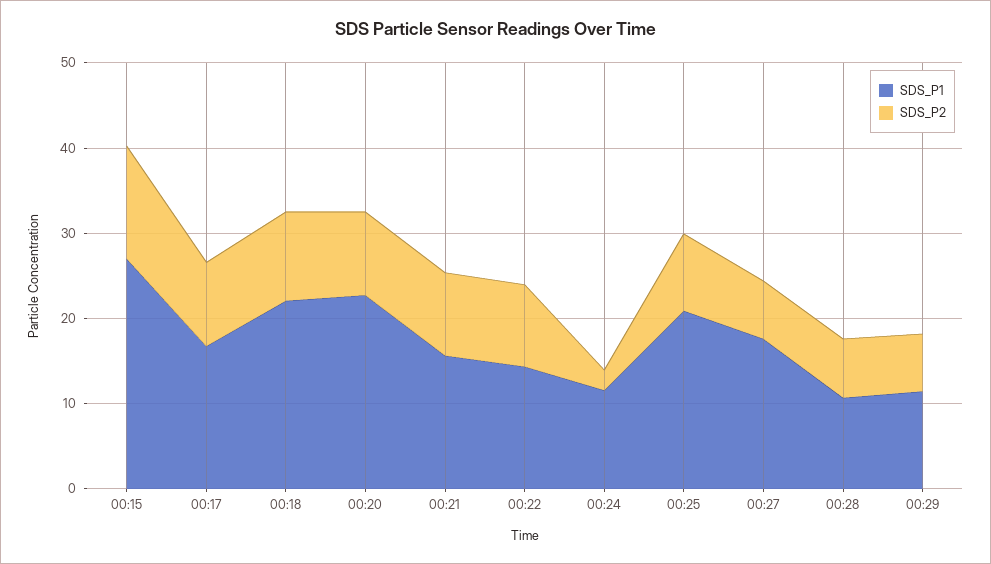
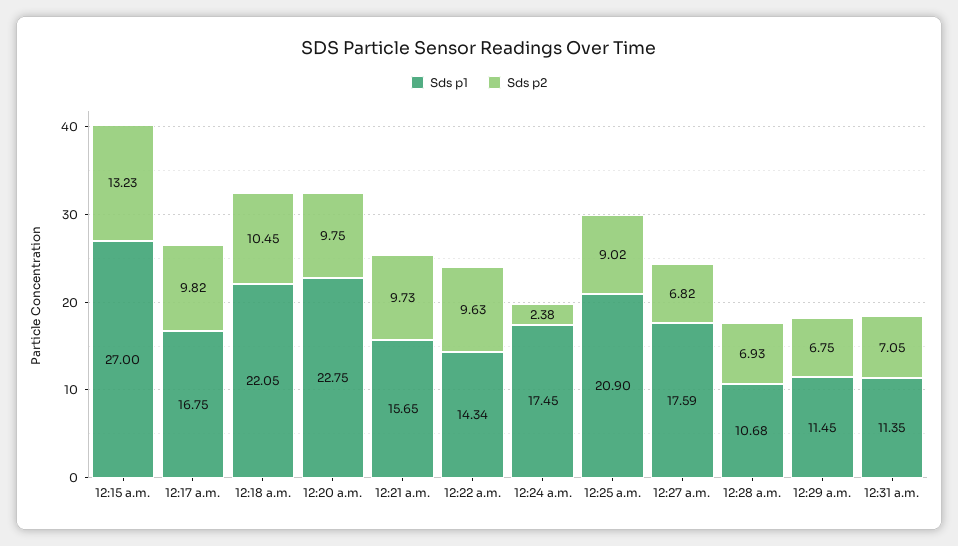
SDS_P1, 00:24: 12 -> 17.45
SDS_P1, 12:31 a.m.: none -> 11.35
SDS_P2, 12:31 a.m.: none -> 7.05

